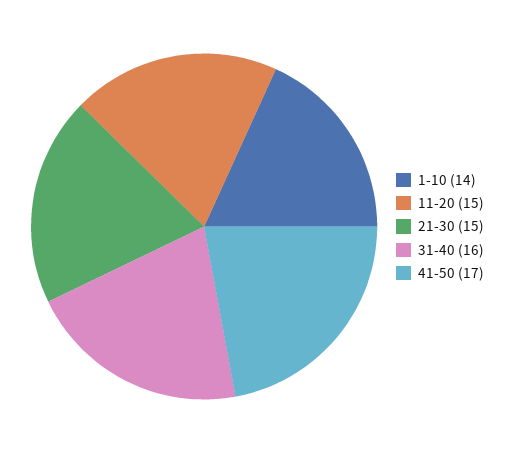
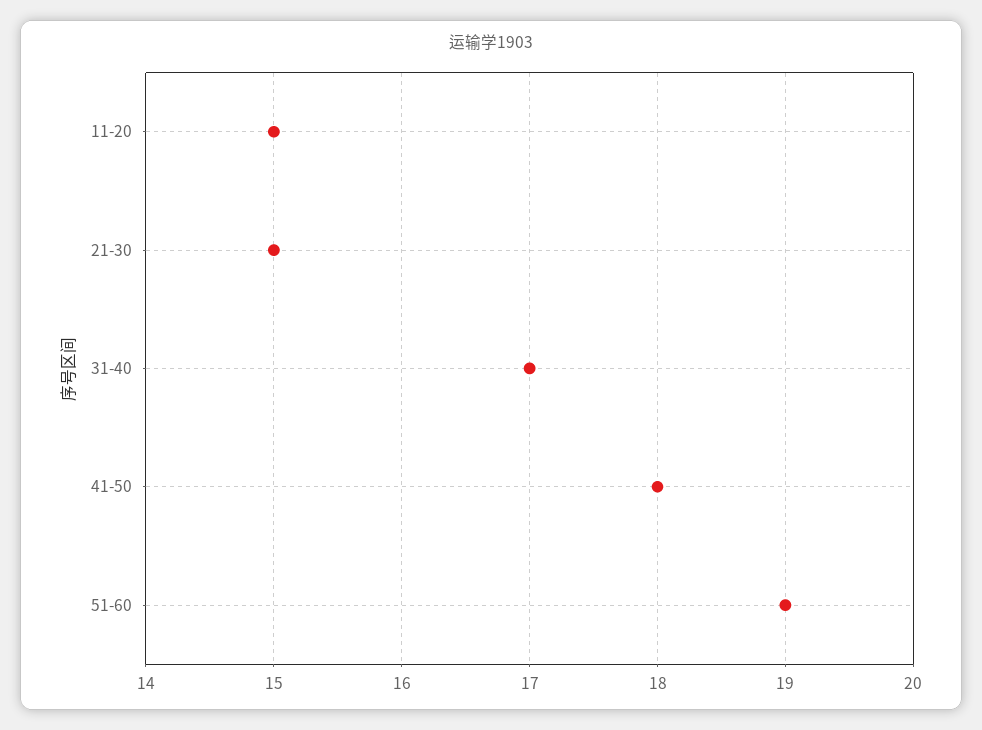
1-10: 14 -> none
31-40: 16 -> 17
41-50: 17 -> 18
51-60: none -> 19

